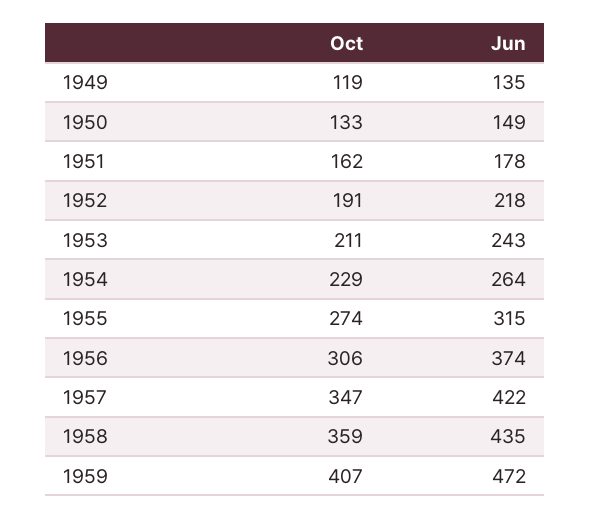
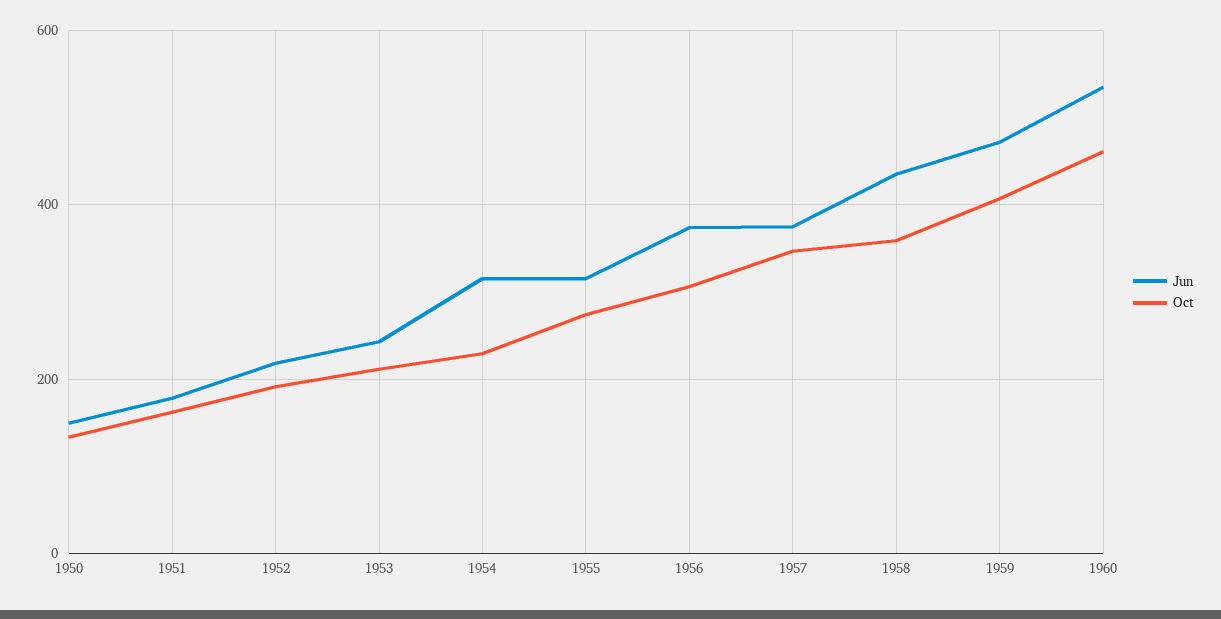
Oct, 1949: 119 -> none
Jun, 1949: 135 -> none
Jun, 1954: 264 -> 320
Jun, 1957: 422 -> 380
Jun, 1960: none -> 540
Oct, 1960: none -> 460

